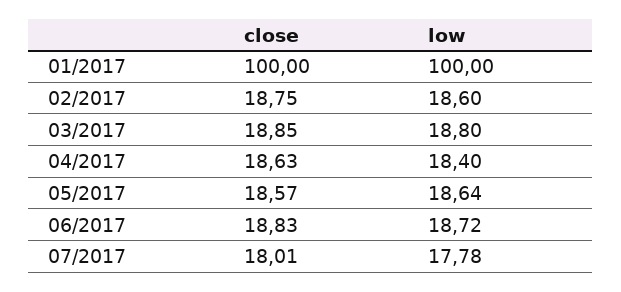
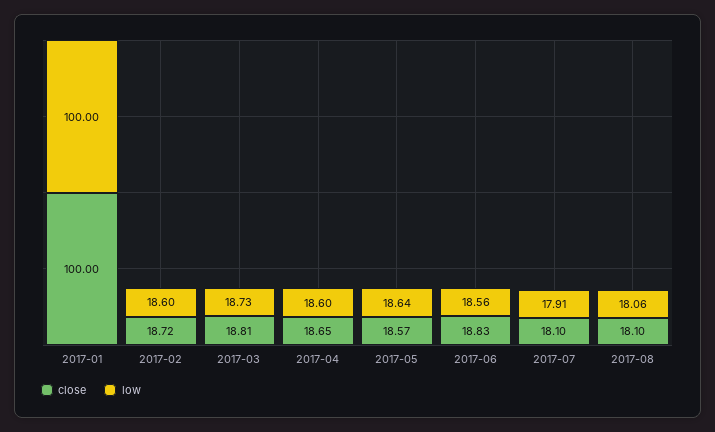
close, 02/2017: 18.75 -> 18.72
close, 03/2017: 18.85 -> 18.81
low, 03/2017: 18.8 -> 18.73
close, 04/2017: 18.63 -> 18.65
low, 04/2017: 18.4 -> 18.6
low, 06/2017: 18.72 -> 18.56
close, 07/2017: 18.01 -> 18.1
low, 07/2017: 17.78 -> 17.91
close, 2017-08: none -> 18.1
low, 2017-08: none -> 18.06

